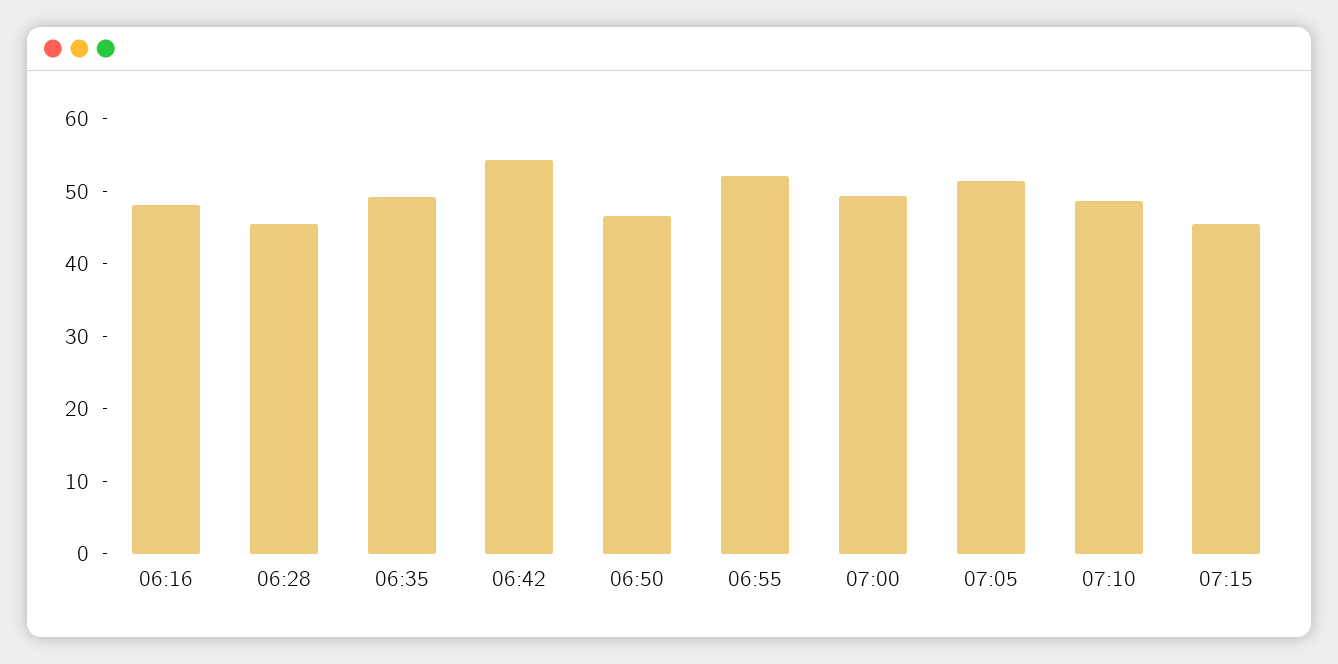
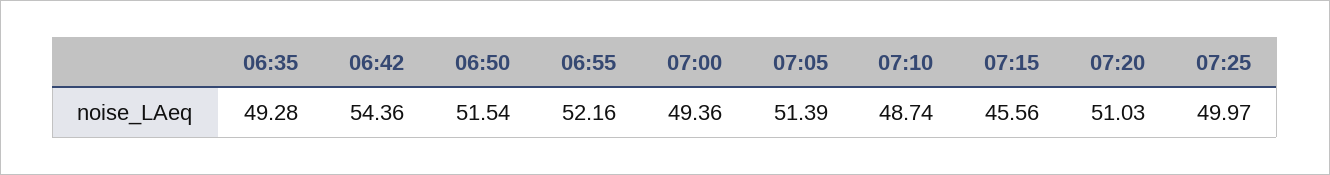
06:16: 48 -> none
06:28: 46 -> none
06:50: 46 -> 51.54
07:20: none -> 51.03
07:25: none -> 49.97

